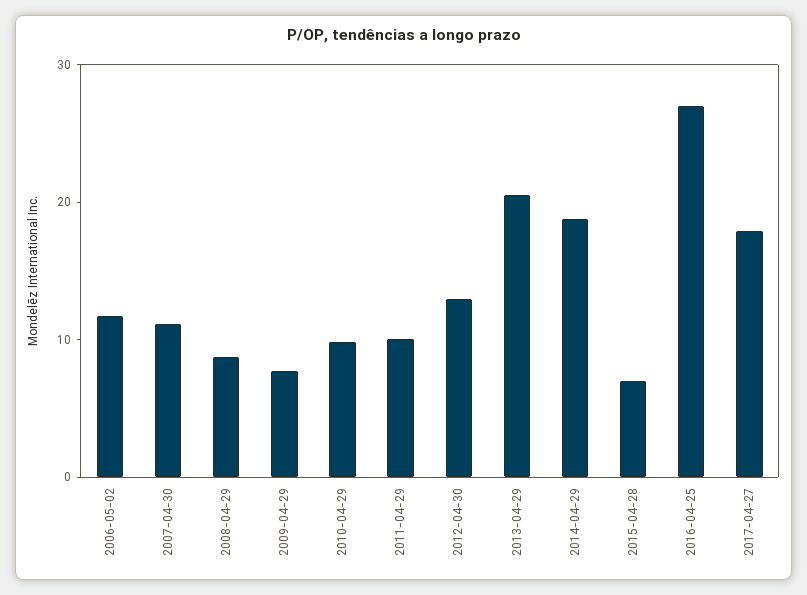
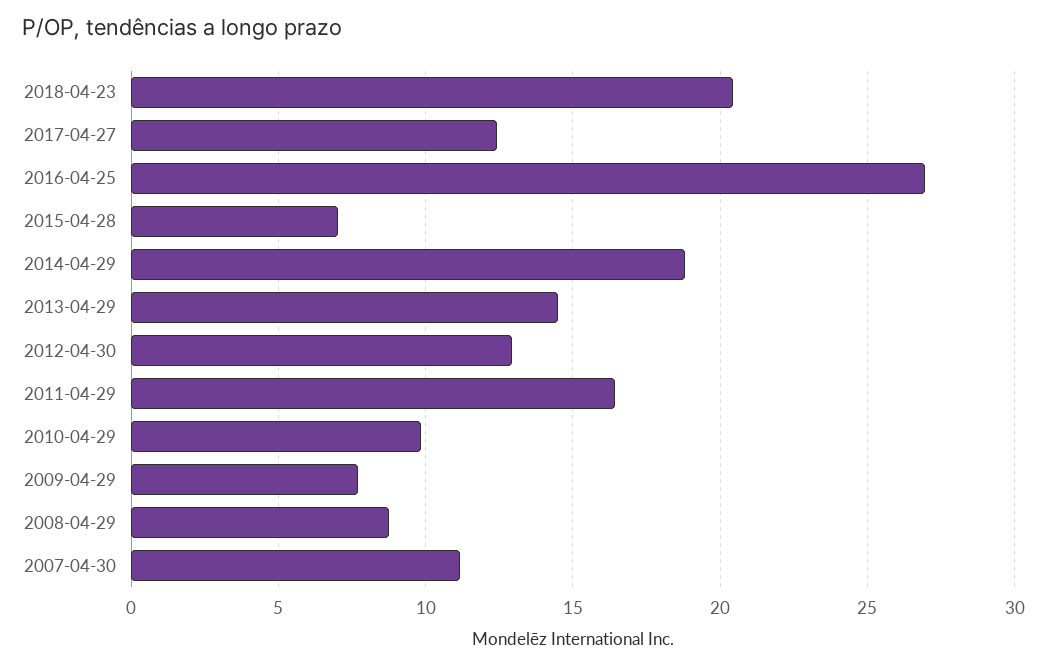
2006-05-02: 12 -> none
2011-04-29: 10 -> 16.5
2013-04-29: 20 -> 14.5
2017-04-27: 18 -> 12.5
2018-04-23: none -> 20.5

